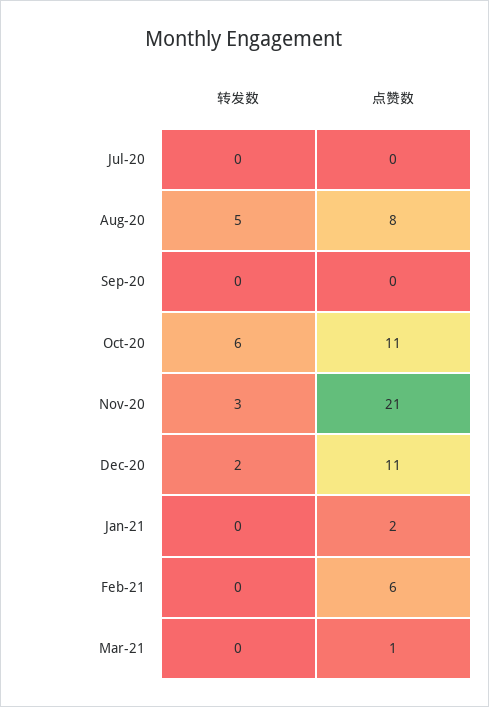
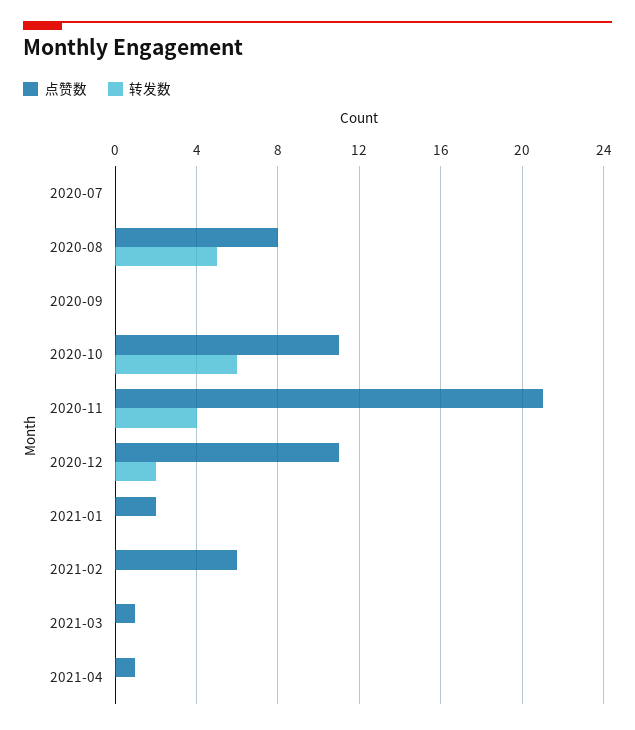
转发数, Nov-20: 3 -> 4
点赞数, 2021-04: none -> 1
转发数, 2021-04: none -> 0

